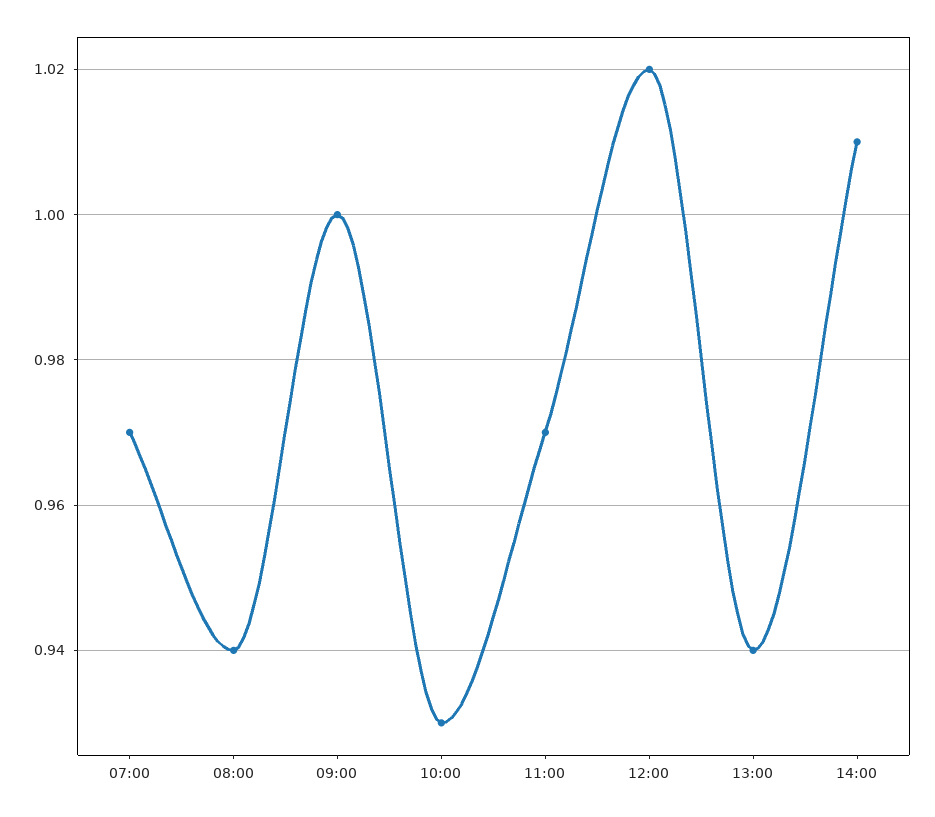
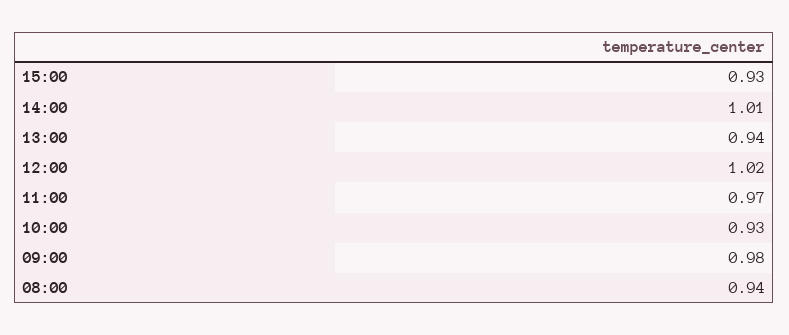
07:00: 0.97 -> none
09:00: 1 -> 0.98
15:00: none -> 0.93

